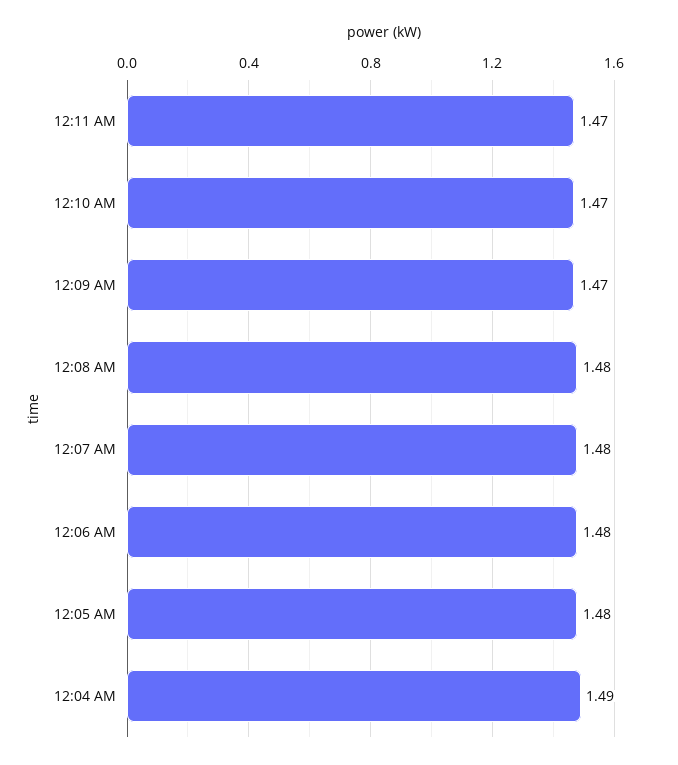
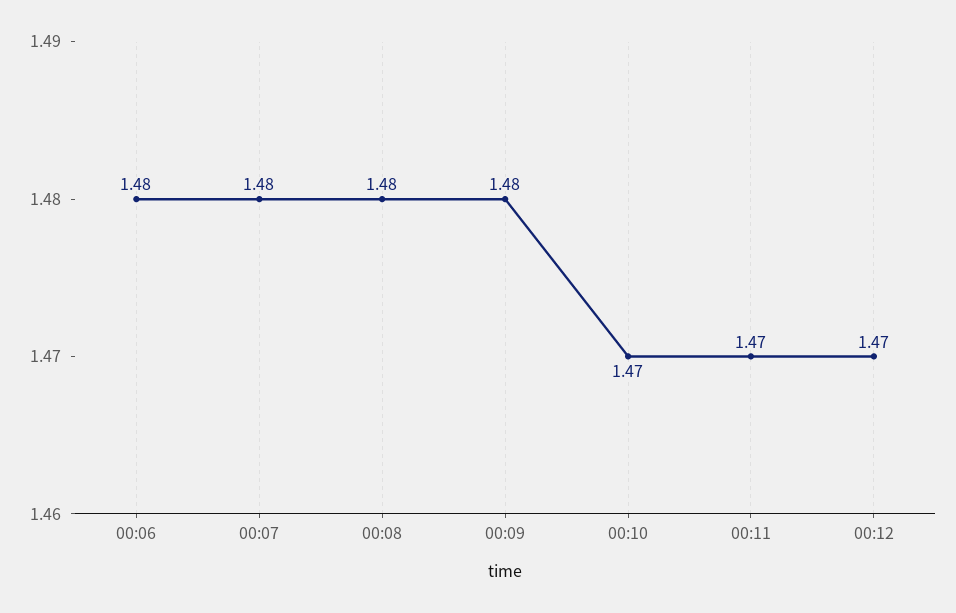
12:09 AM: 1.47 -> 1.48
12:05 AM: 1.48 -> none
12:04 AM: 1.49 -> none
00:12: none -> 1.47

